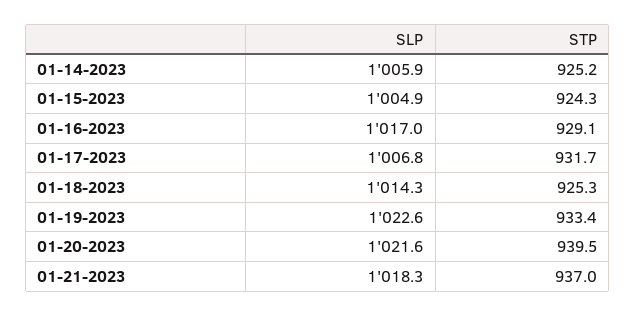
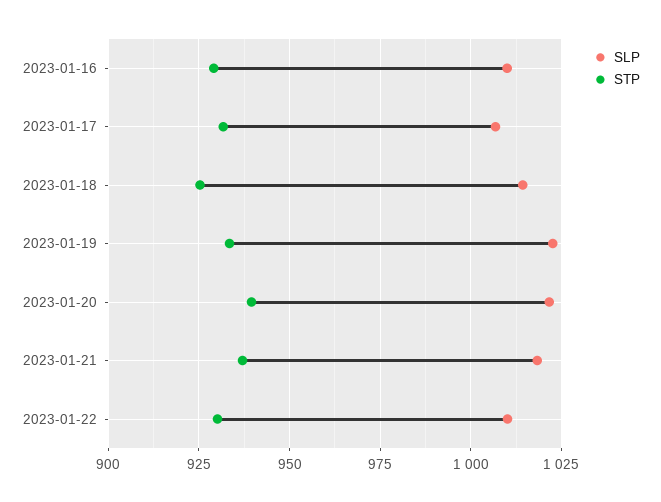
SLP, 01-14-2023: 1005.9 -> none
STP, 01-14-2023: 925.2 -> none
SLP, 01-15-2023: 1004.9 -> none
STP, 01-15-2023: 924.3 -> none
SLP, 01-16-2023: 1017 -> 1010
SLP, 2023-01-22: none -> 1010
STP, 2023-01-22: none -> 930

